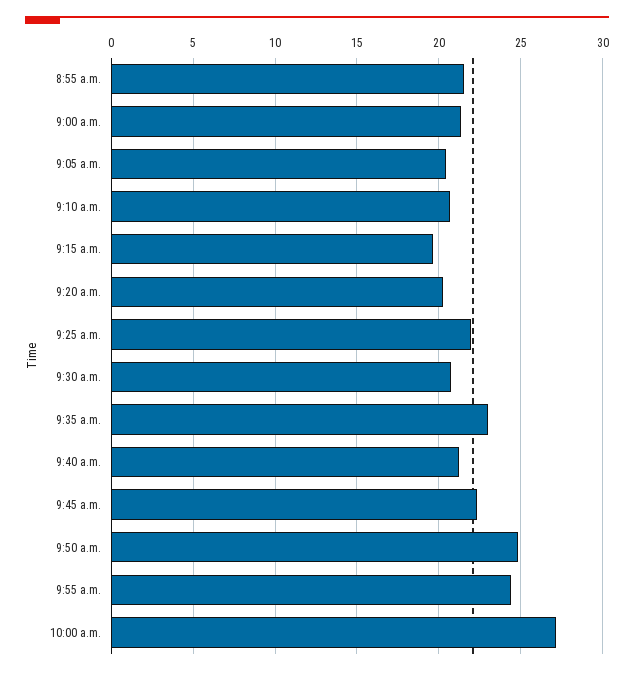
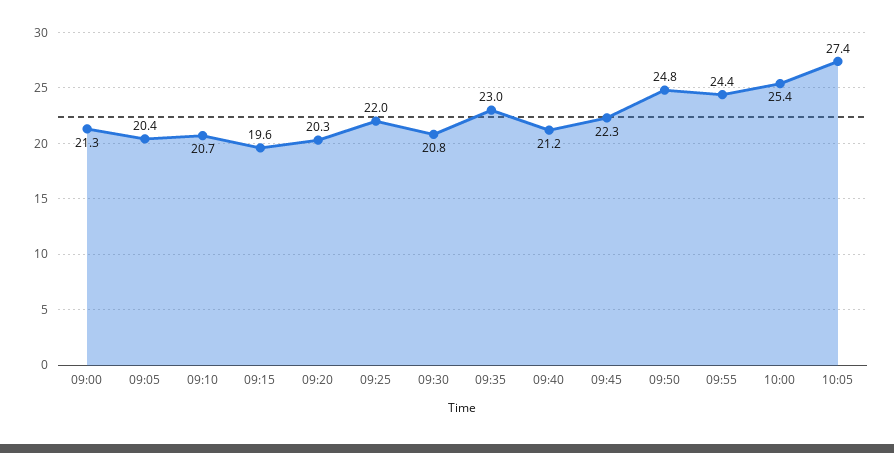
8:55 a.m.: 21.5 -> none
10:00 a.m.: 27 -> 25.4
10:05: none -> 27.4

